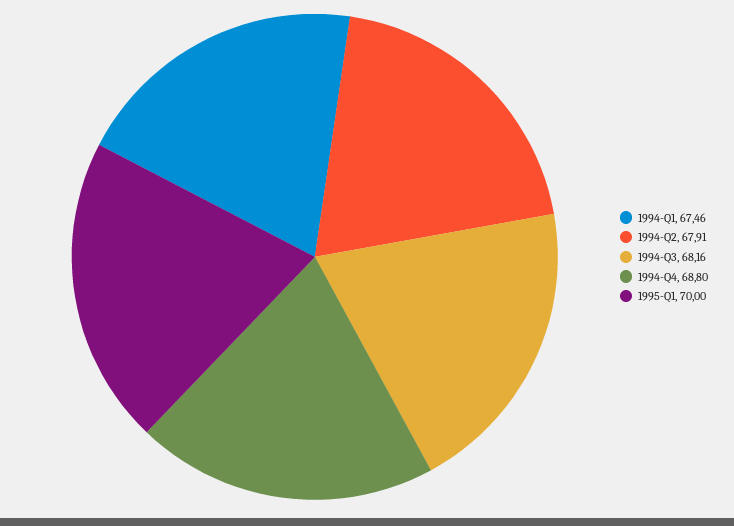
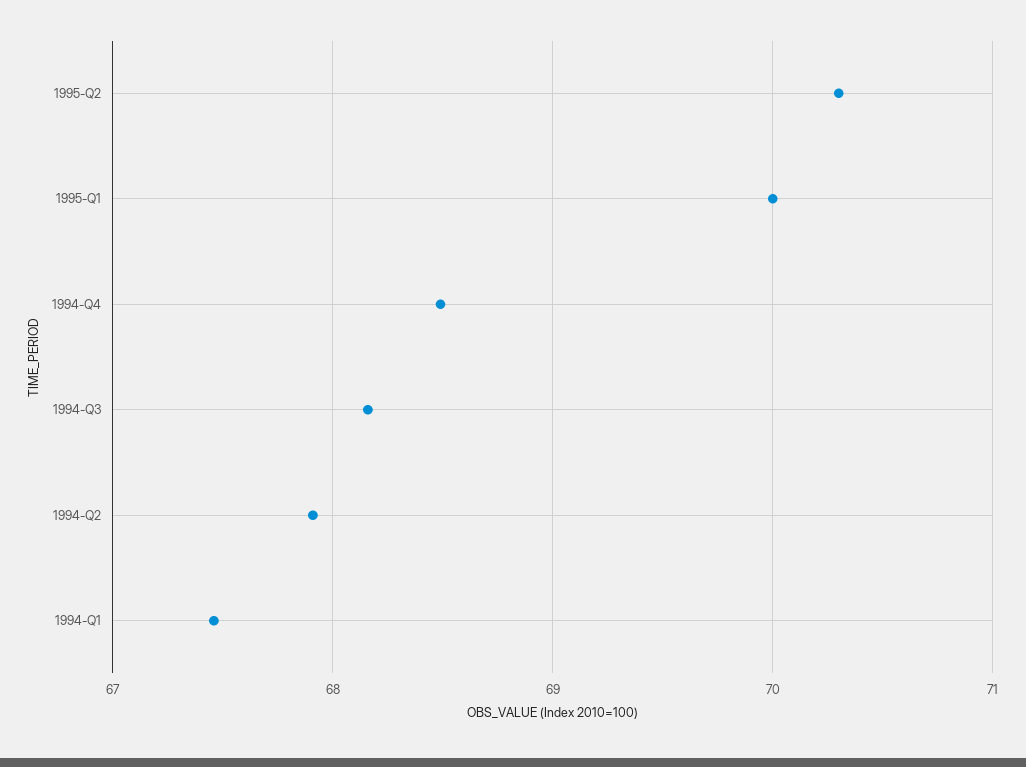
1994-Q4: 68.8 -> 68.5
1995-Q2: none -> 70.3

